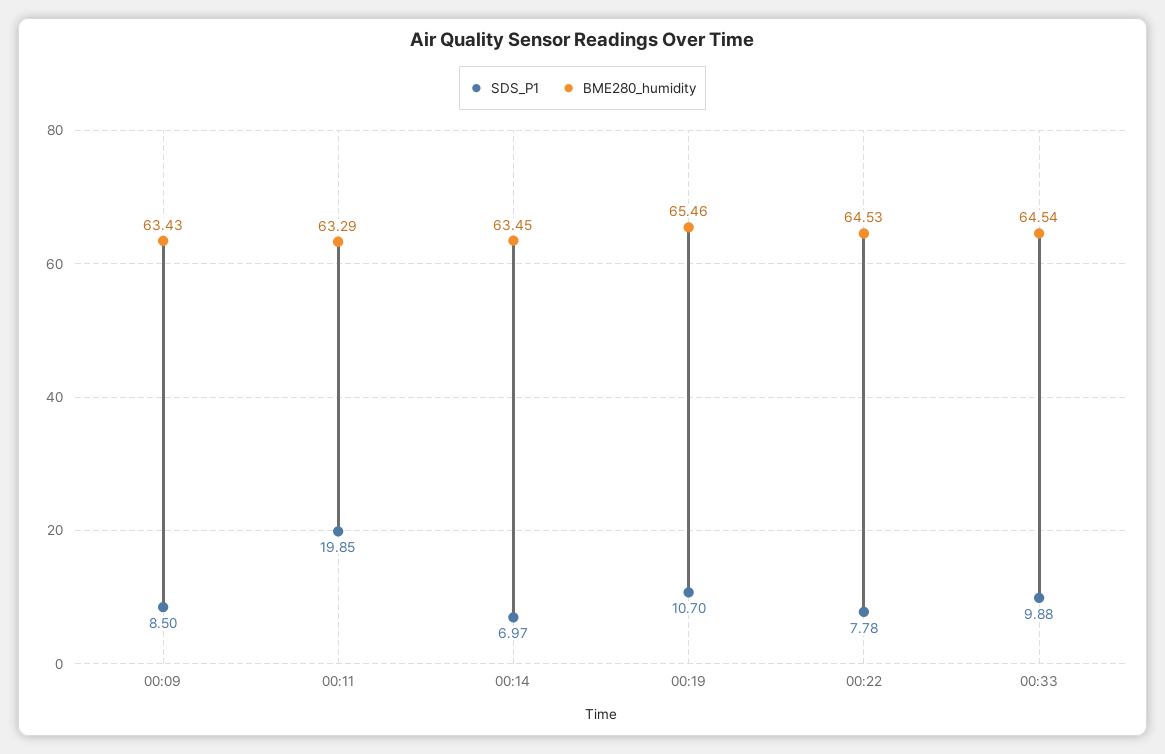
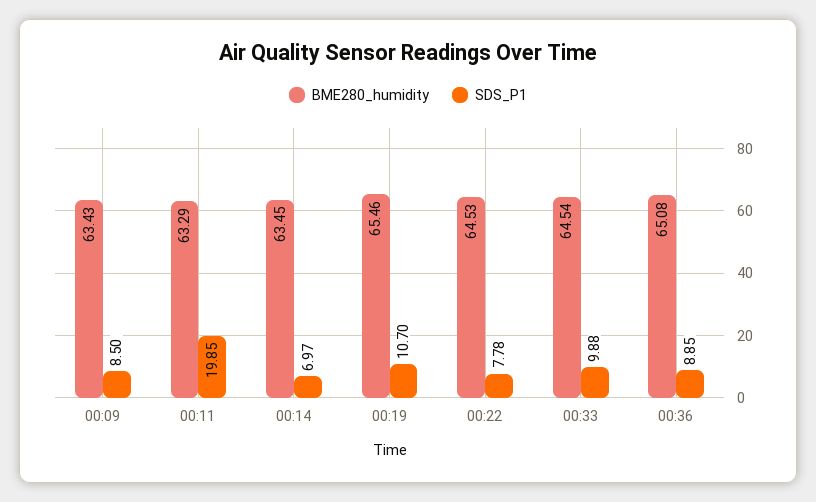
BME280_humidity, 00:36: none -> 65.08
SDS_P1, 00:36: none -> 8.85

